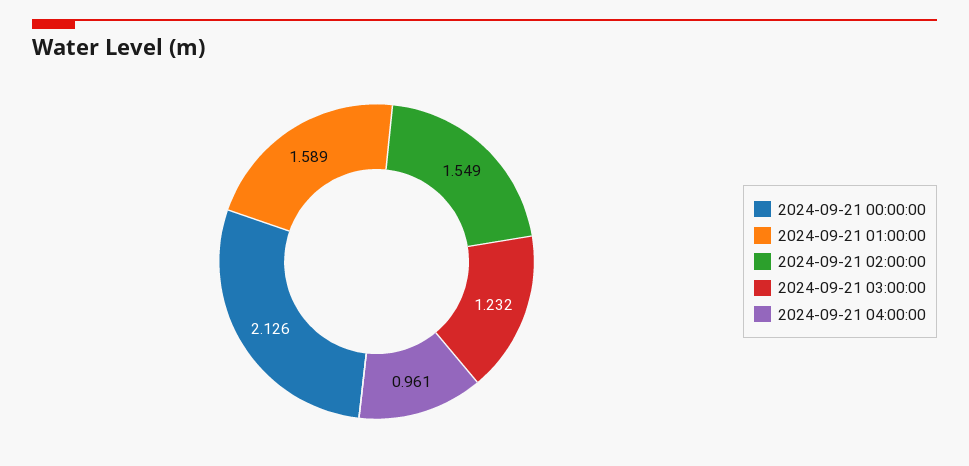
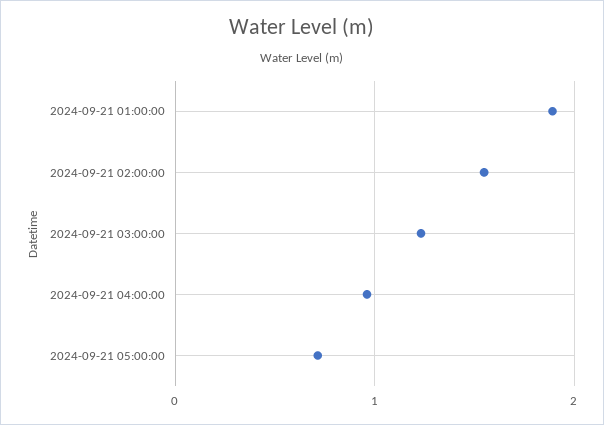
2024-09-21 00:00:00: 2.126 -> none
2024-09-21 01:00:00: 1.589 -> 1.9
2024-09-21 05:00:00: none -> 0.7

